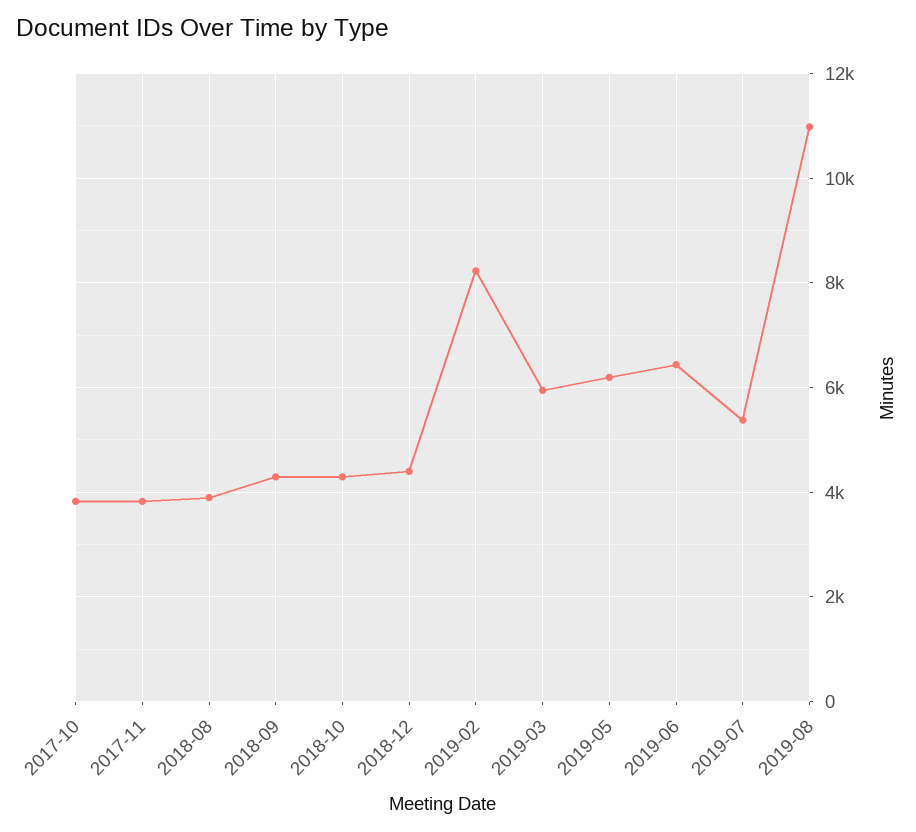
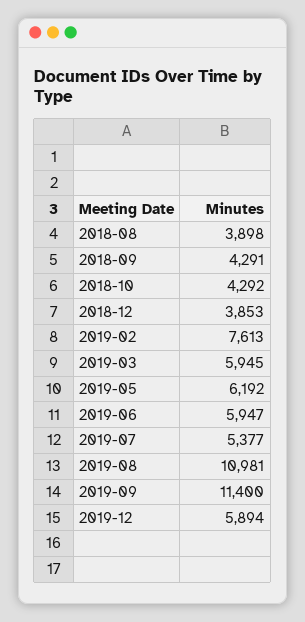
2017-10: 3800 -> none
2017-11: 3800 -> none
2018-12: 4400 -> 3853
2019-02: 8200 -> 7613
2019-06: 6400 -> 5947
2019-09: none -> 11400
2019-12: none -> 5894

